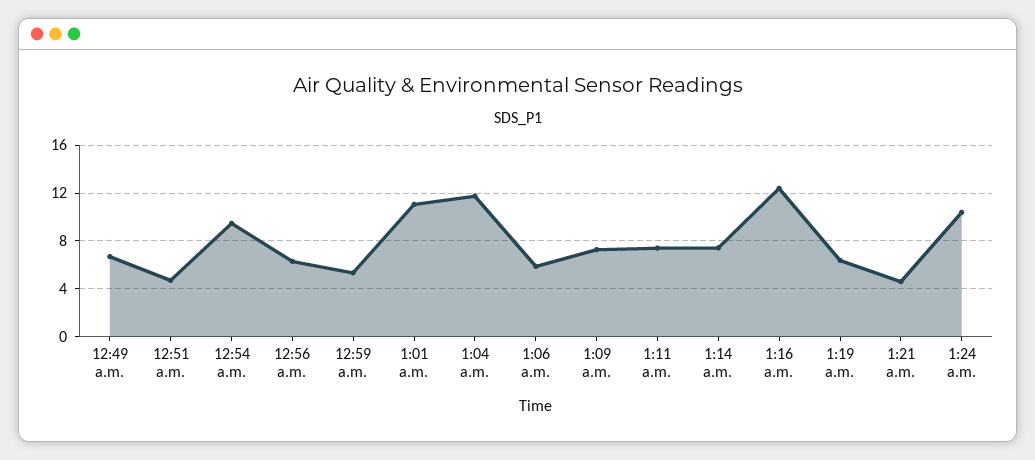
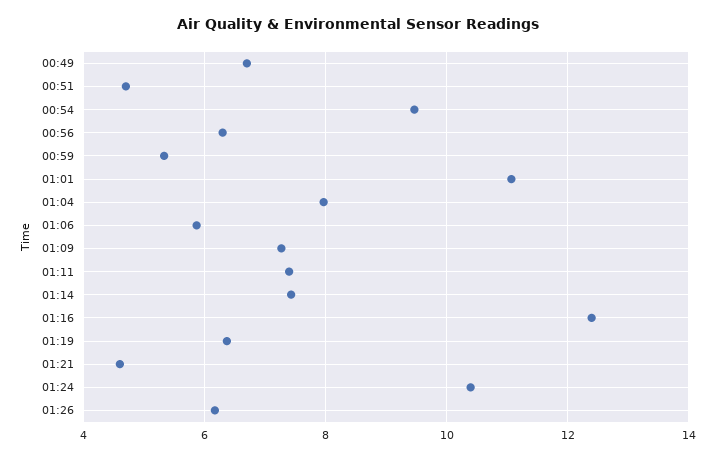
1:04 a.m.: 12 -> 8
01:26: none -> 6.2

